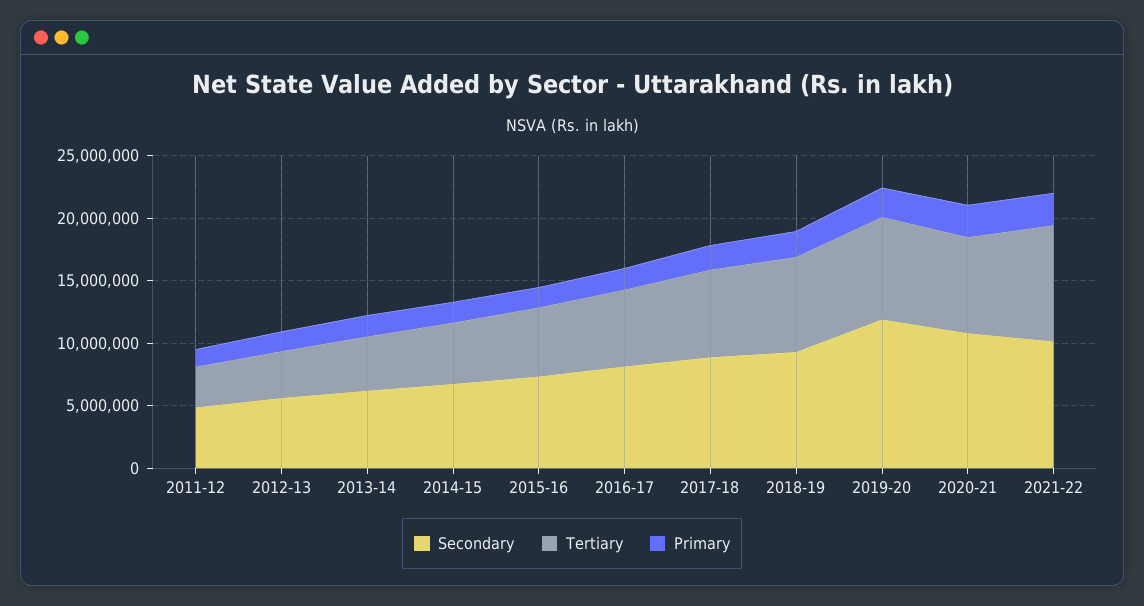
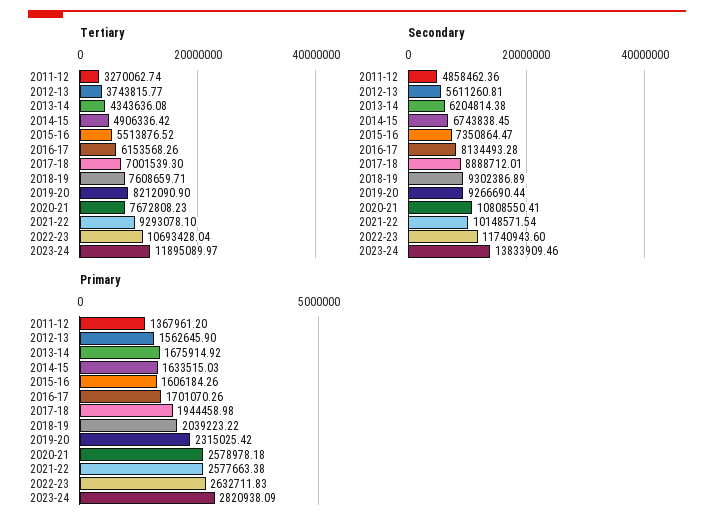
Secondary, 2019-20: 12000000 -> 9266690.44
Tertiary, 2022-23: none -> 10693428.04
Tertiary, 2023-24: none -> 11895089.97
Secondary, 2022-23: none -> 11740943.6
Secondary, 2023-24: none -> 13833909.46
Primary, 2022-23: none -> 2632711.83
Primary, 2023-24: none -> 2820938.09

